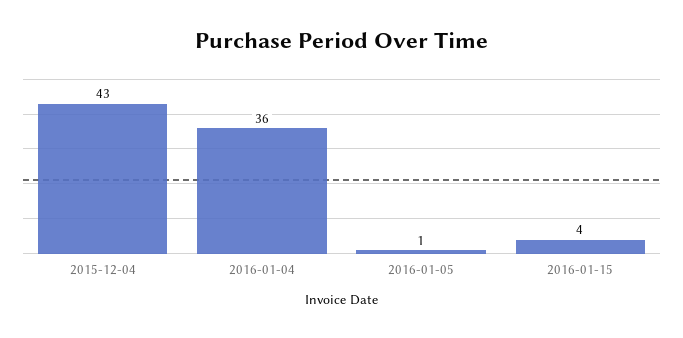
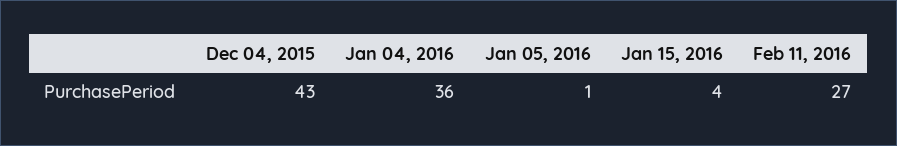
Feb 11, 2016: none -> 27

